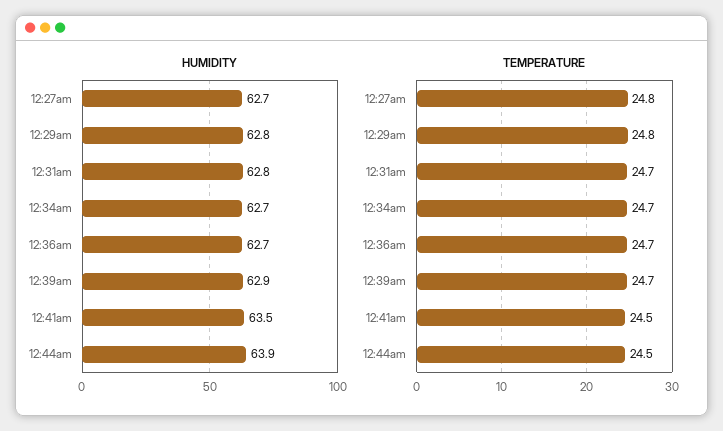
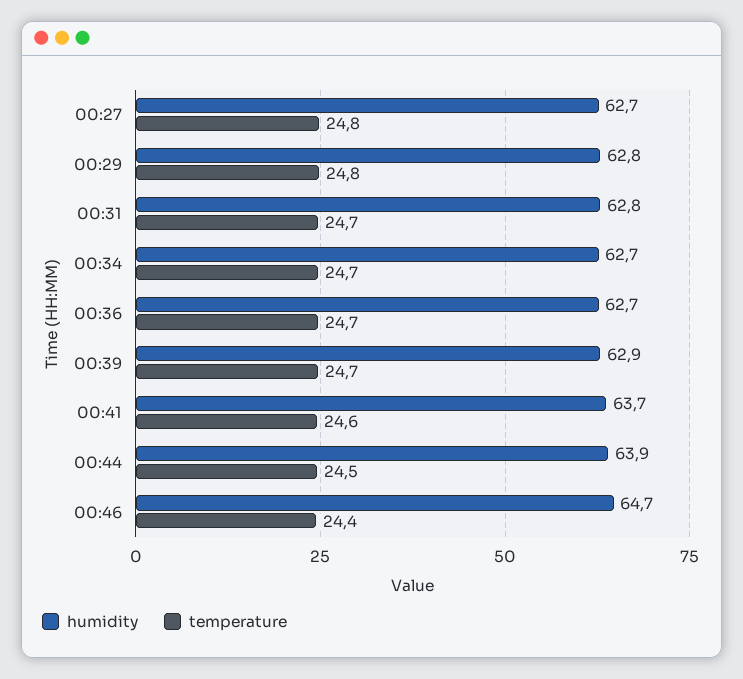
HUMIDITY, 12:41am: 63.5 -> 63.7
TEMPERATURE, 12:41am: 24.5 -> 24.6
HUMIDITY, 00:46: none -> 64.7
TEMPERATURE, 00:46: none -> 24.4

